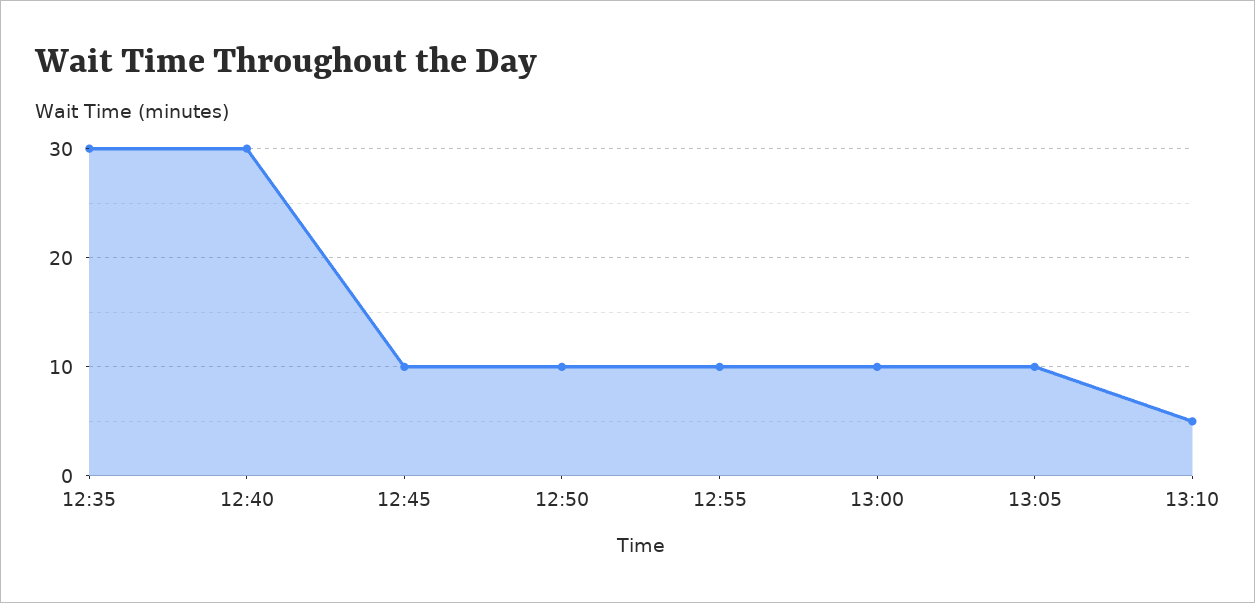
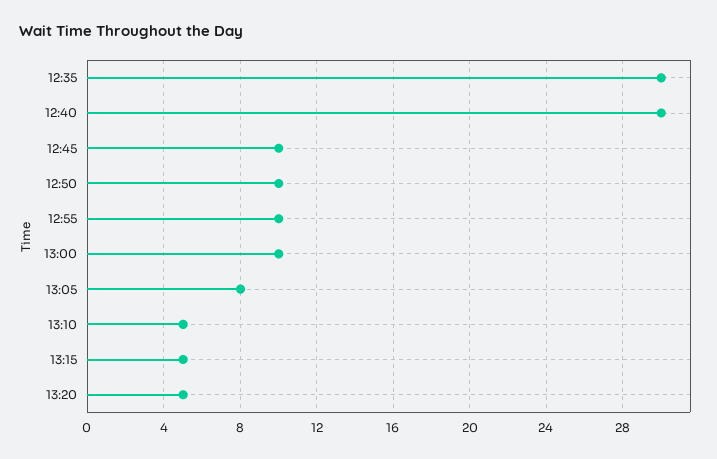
13:05: 10 -> 8
13:15: none -> 5
13:20: none -> 5

